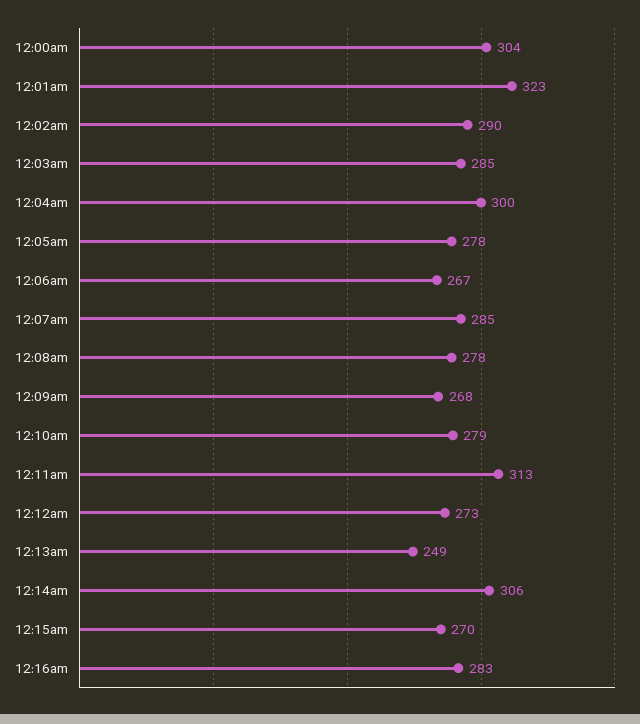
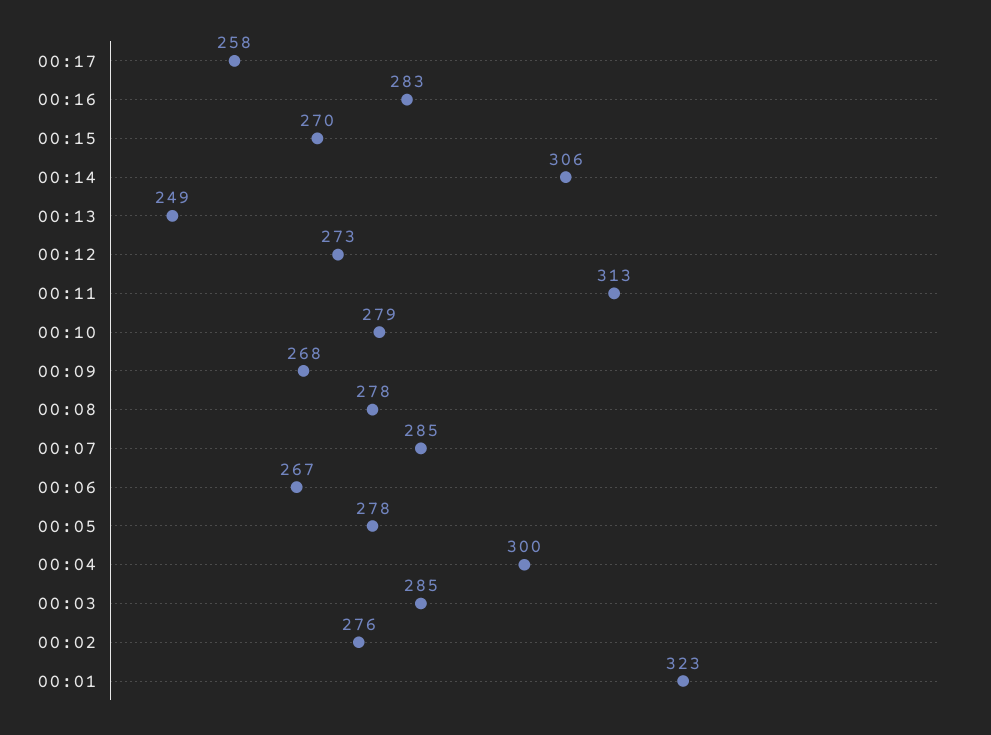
12:00am: 304 -> none
12:02am: 290 -> 276
00:17: none -> 258

